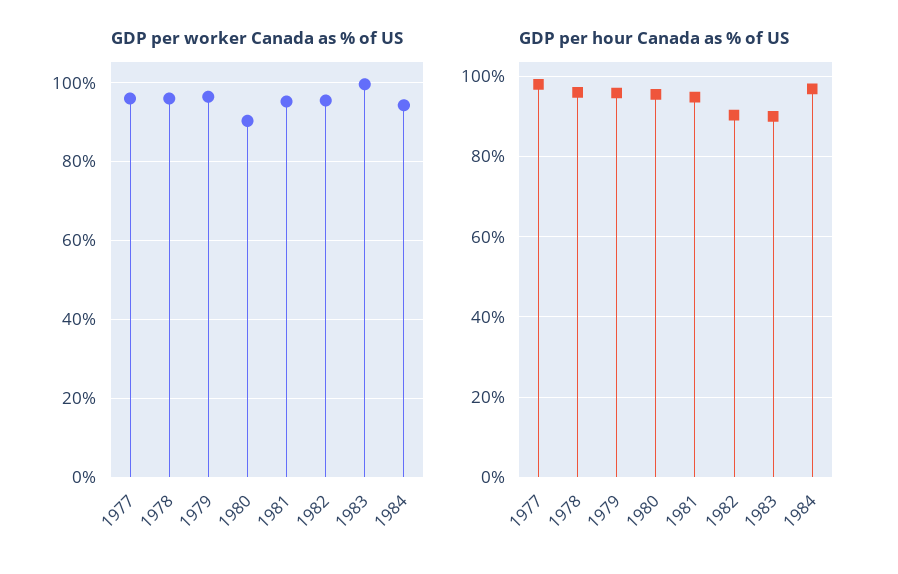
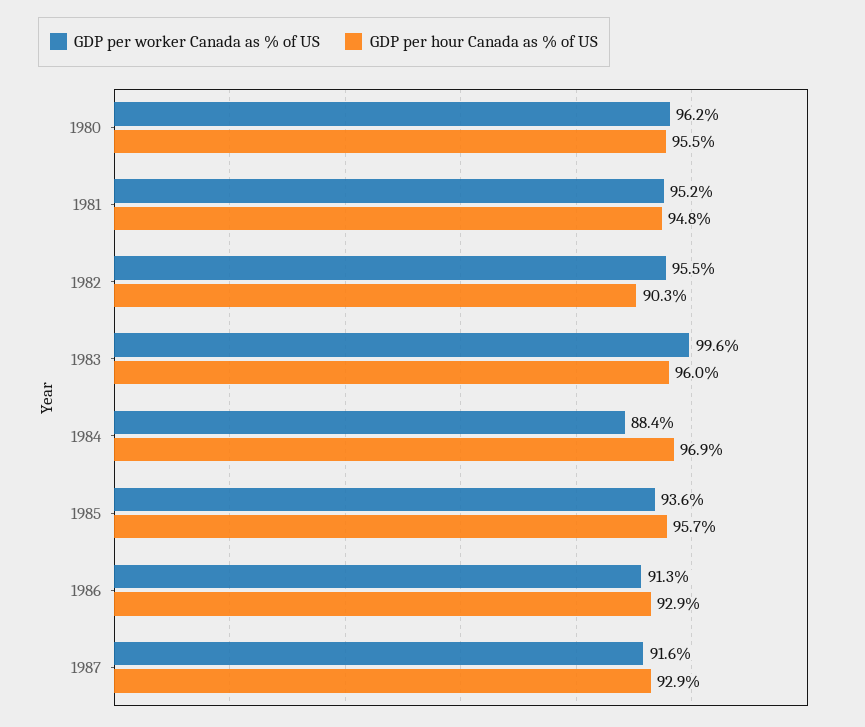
GDP per worker Canada as % of US, 1977: 96 -> none
GDP per worker Canada as % of US, 1978: 96 -> none
GDP per worker Canada as % of US, 1979: 96 -> none
GDP per worker Canada as % of US, 1980: 90 -> 96.2
GDP per worker Canada as % of US, 1984: 94 -> 88.4
GDP per hour Canada as % of US, 1977: 98 -> none
GDP per hour Canada as % of US, 1978: 96 -> none
GDP per hour Canada as % of US, 1979: 96 -> none
GDP per hour Canada as % of US, 1983: 90 -> 96
GDP per worker Canada as % of US, 1985: none -> 93.6
GDP per hour Canada as % of US, 1985: none -> 95.7
GDP per worker Canada as % of US, 1986: none -> 91.3
GDP per hour Canada as % of US, 1986: none -> 92.9
GDP per worker Canada as % of US, 1987: none -> 91.6
GDP per hour Canada as % of US, 1987: none -> 92.9

